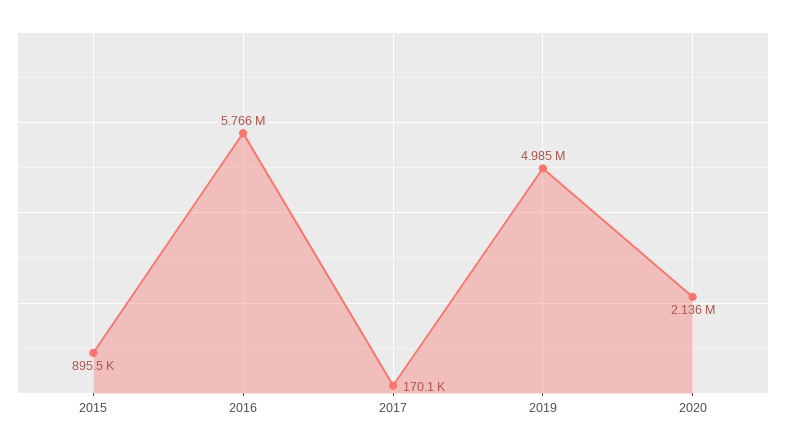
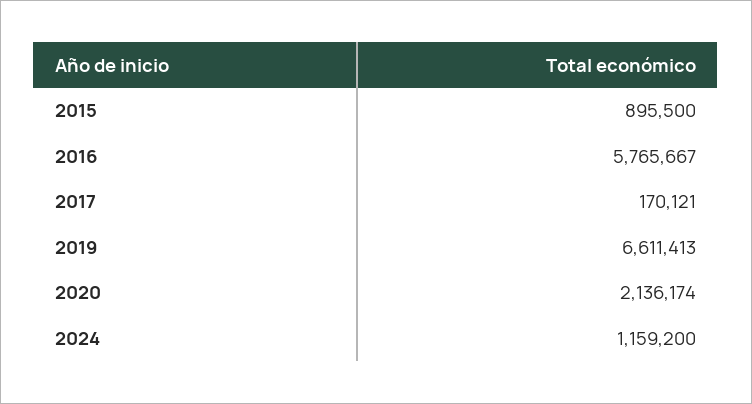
2019: 4985000 -> 6611413
2024: none -> 1159200

